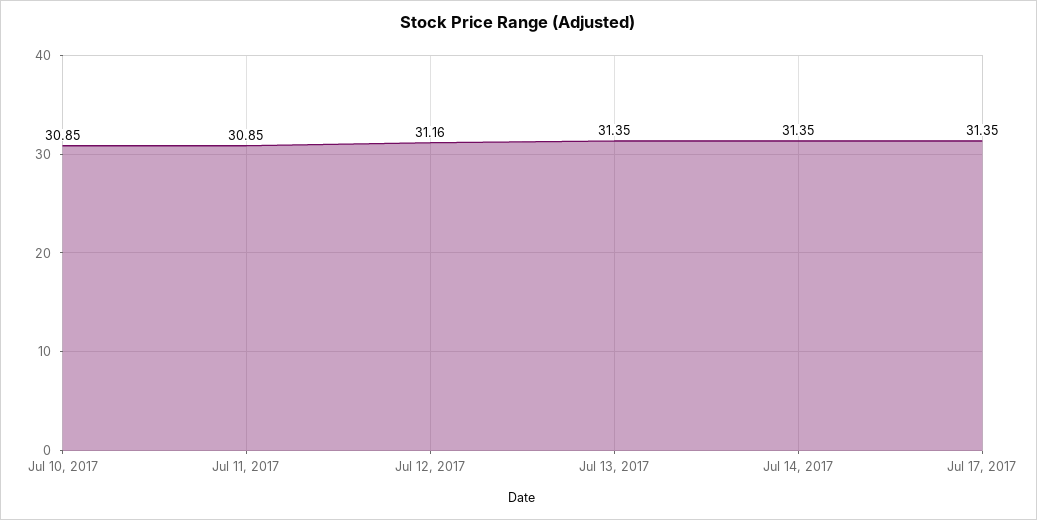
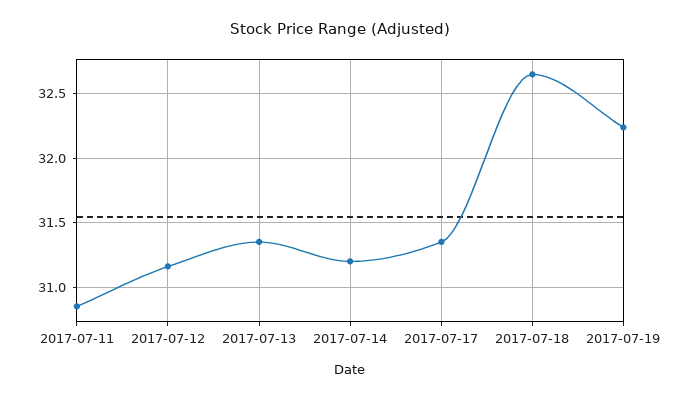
Jul 10, 2017: 30.85 -> none
Jul 14, 2017: 31.35 -> 31.2
2017-07-18: none -> 32.65
2017-07-19: none -> 32.25

